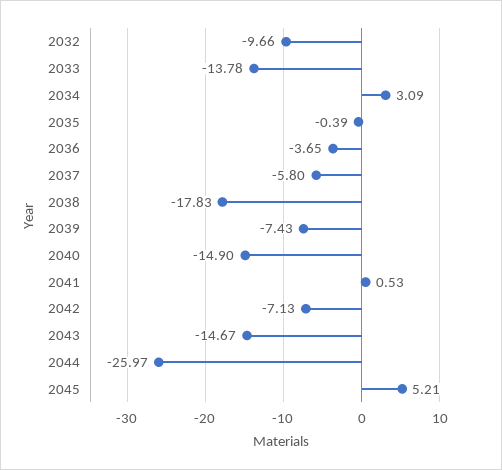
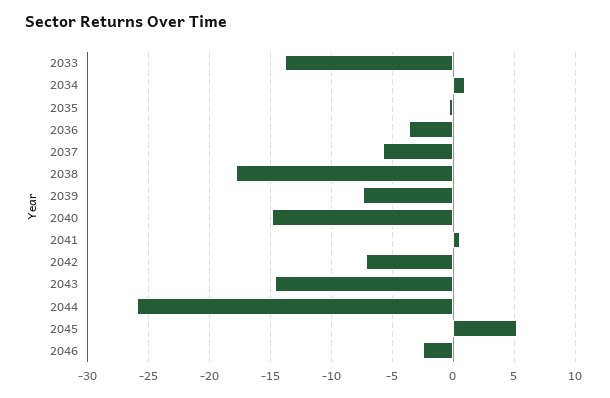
2032: -9.66 -> none
2034: 3.09 -> 1
2046: none -> -2.5

